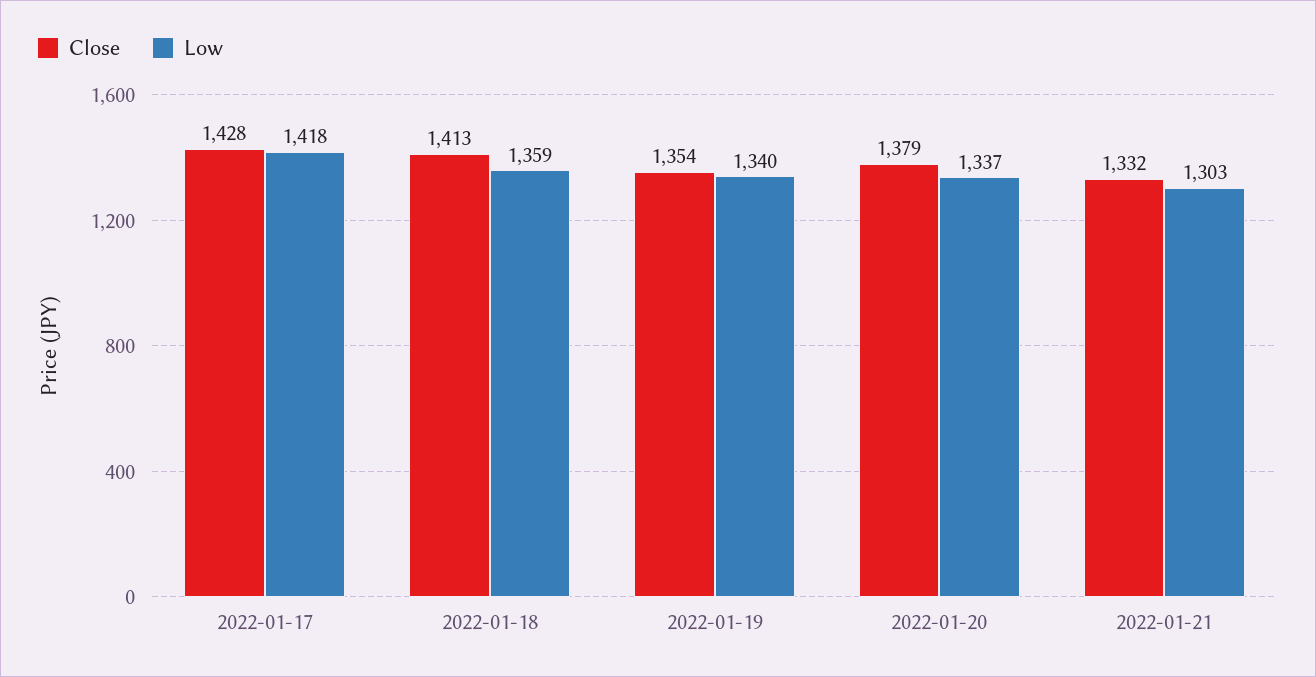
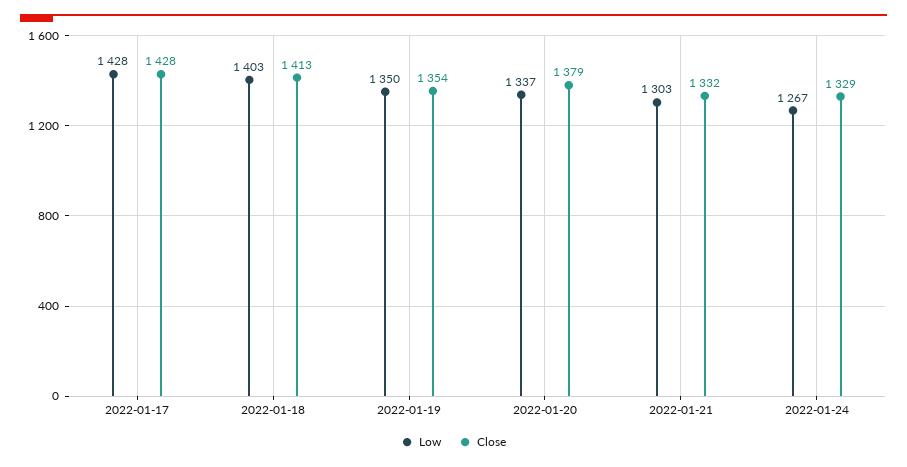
Low, 2022-01-17: 1418 -> 1428
Low, 2022-01-18: 1359 -> 1403
Low, 2022-01-19: 1340 -> 1350
Low, 2022-01-24: none -> 1267
Close, 2022-01-24: none -> 1329

